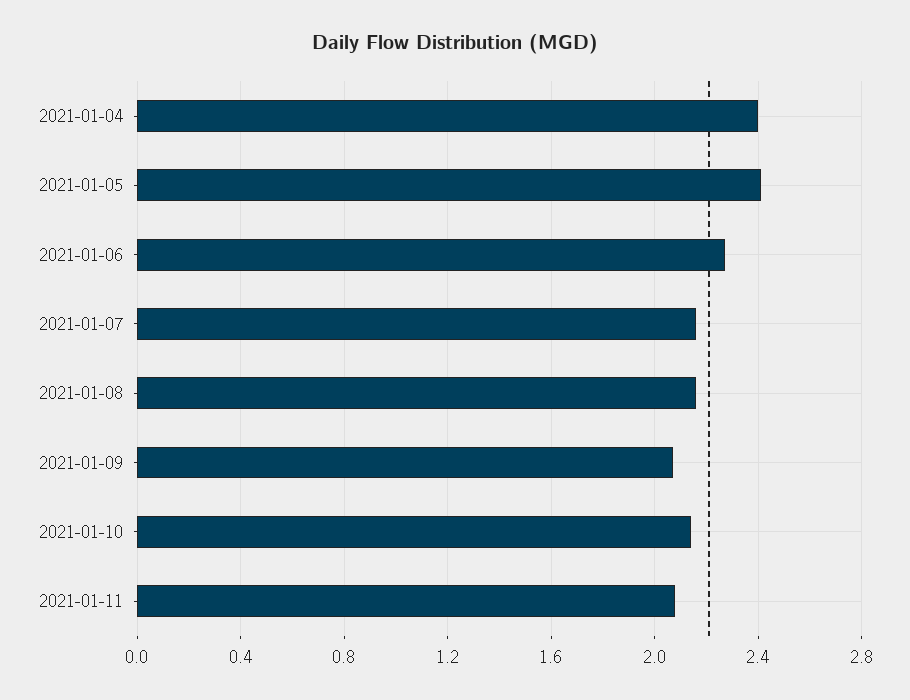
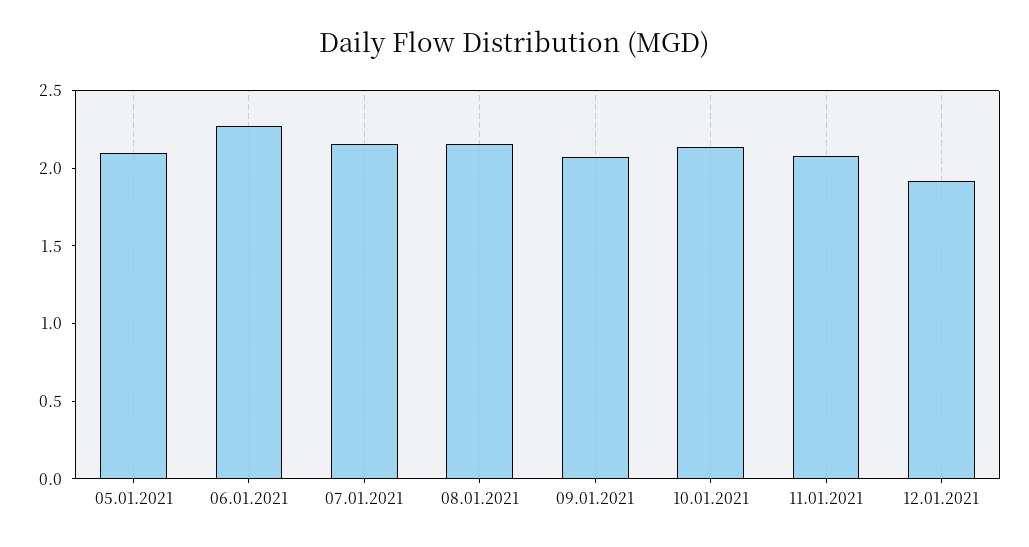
2021-01-04: 2.4 -> none
2021-01-05: 2.4 -> 2.1
12.01.2021: none -> 1.9

